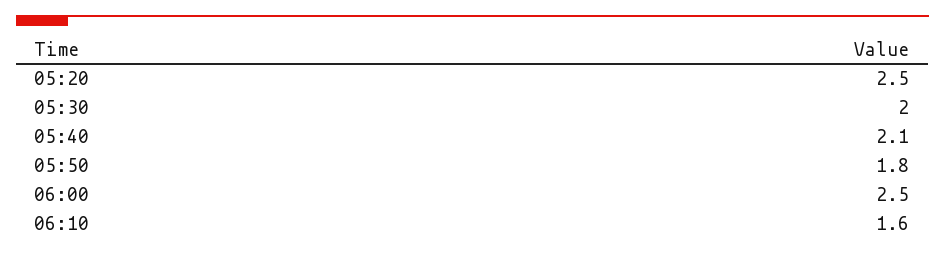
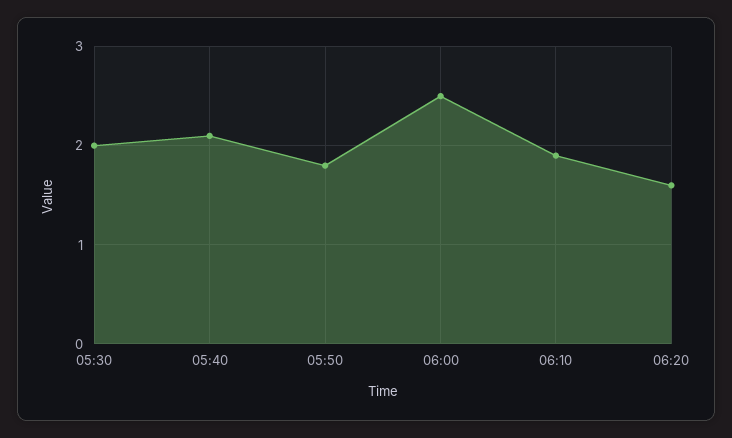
05:20: 2.5 -> none
06:10: 1.6 -> 1.9
06:20: none -> 1.6

